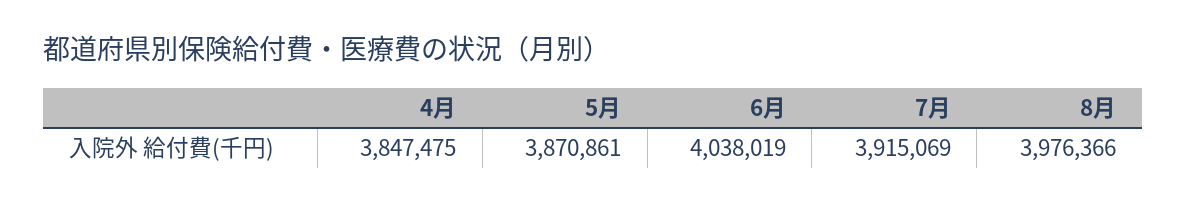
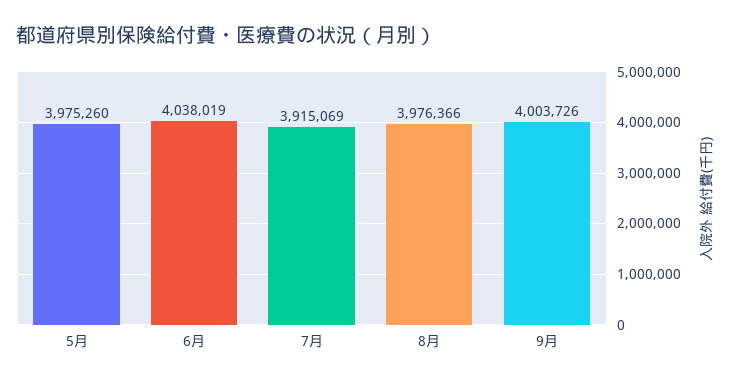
4月: 3847475 -> none
5月: 3870861 -> 3975260
9月: none -> 4003726

